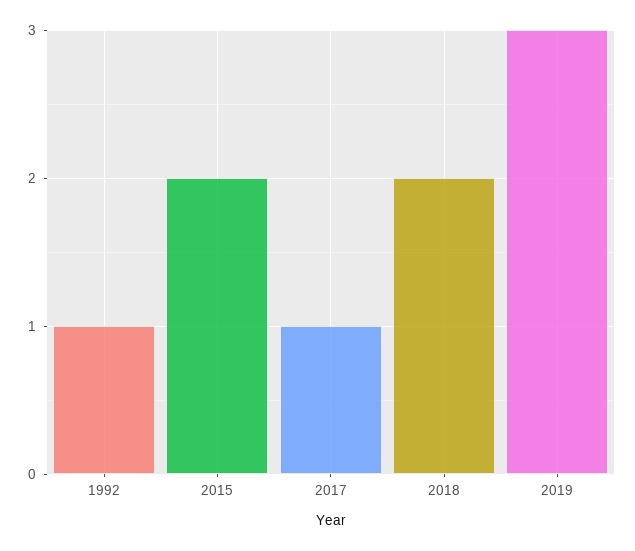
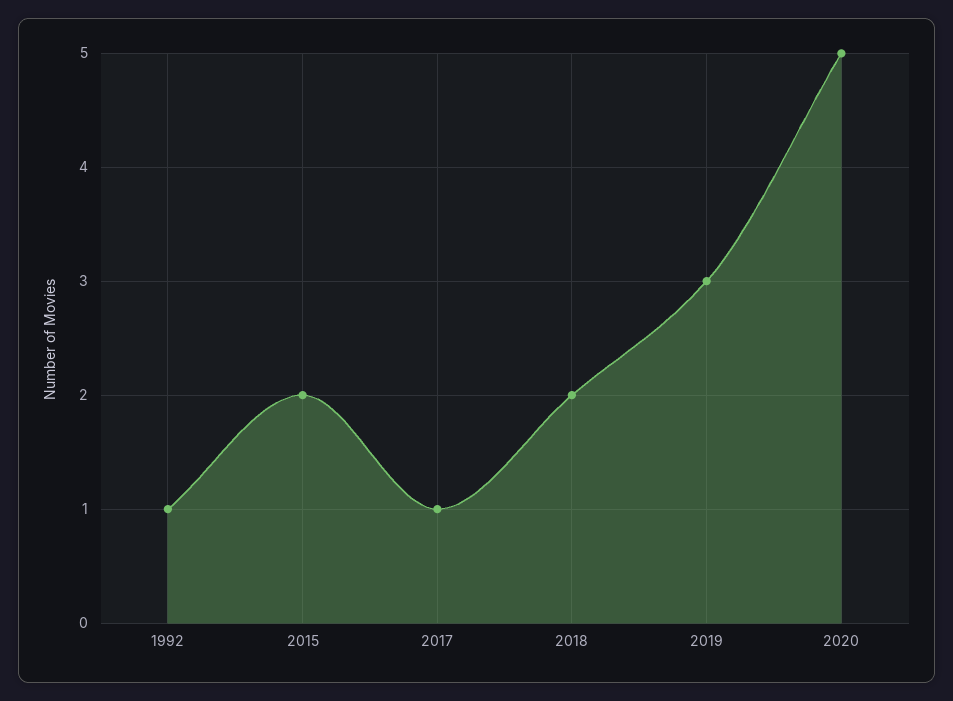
2020: none -> 5

